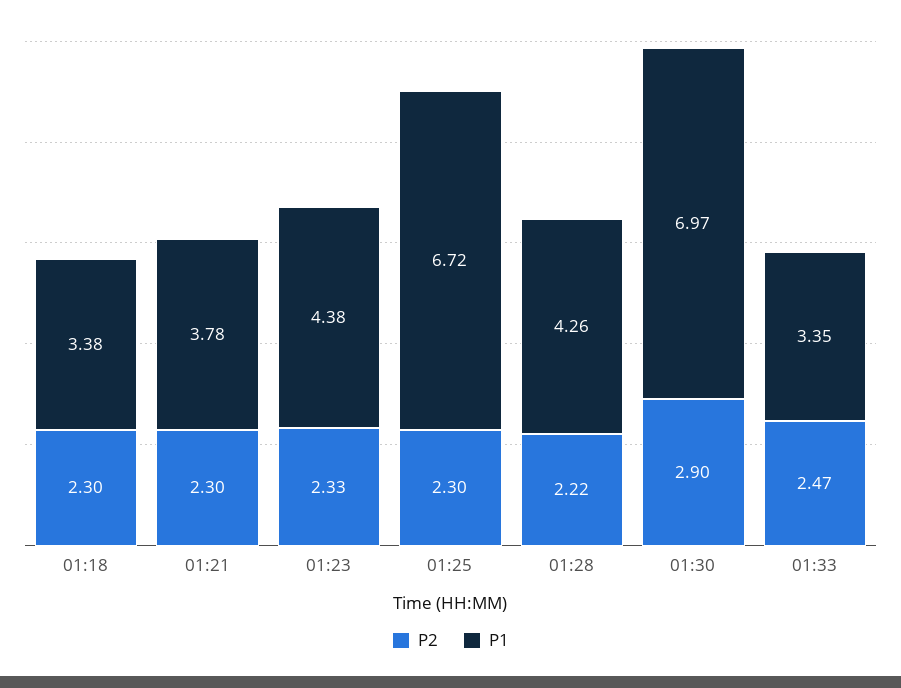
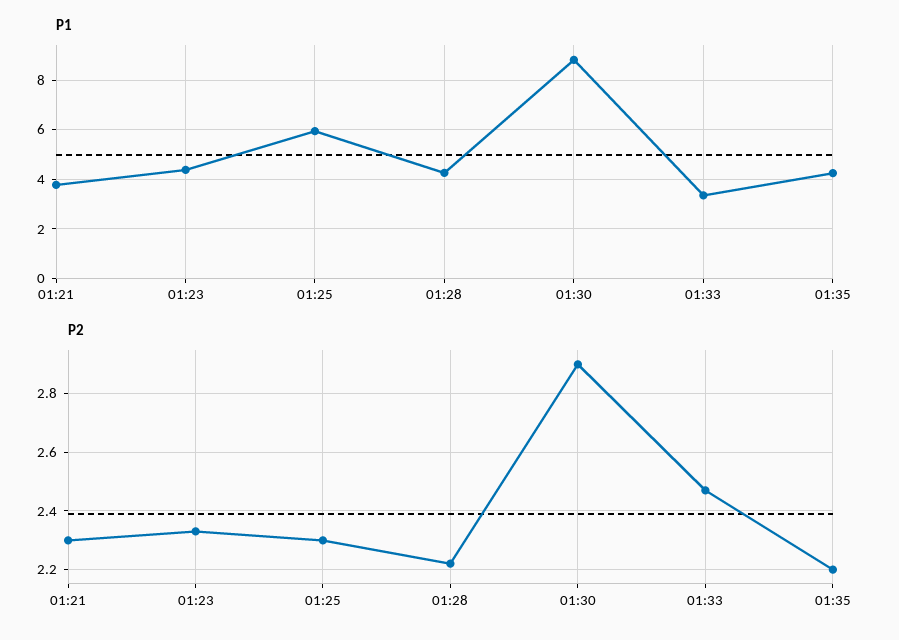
P2, 01:18: 2.3 -> none
P1, 01:18: 3.38 -> none
P1, 01:25: 6.72 -> 6
P1, 01:30: 6.97 -> 8.75
P1, 01:35: none -> 4.25
P2, 01:35: none -> 2.2

